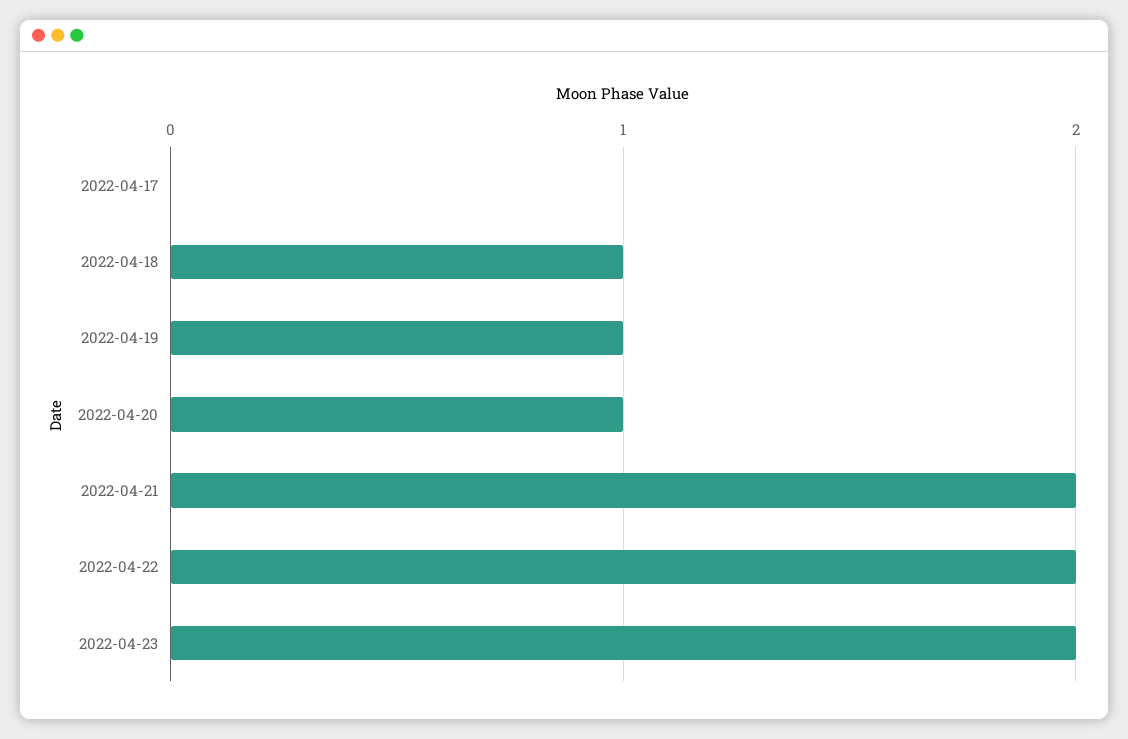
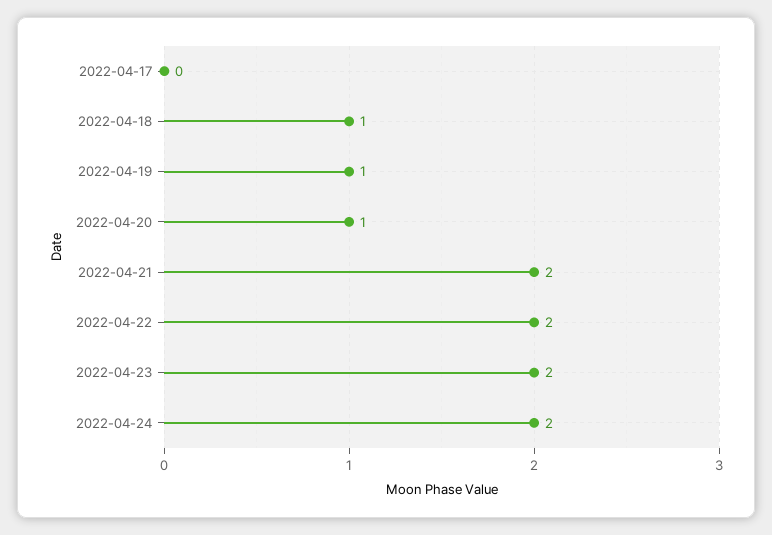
2022-04-24: none -> 2

